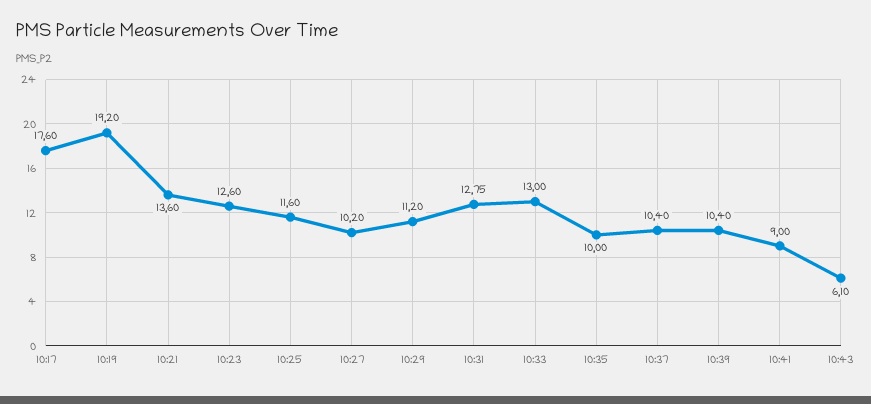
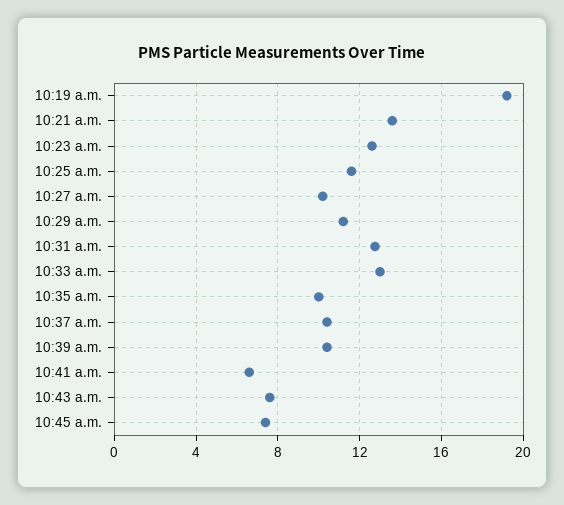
10:17: 17.6 -> none
10:41: 9 -> 6.5
10:43: 6.1 -> 7.5
10:45 a.m.: none -> 7.5

